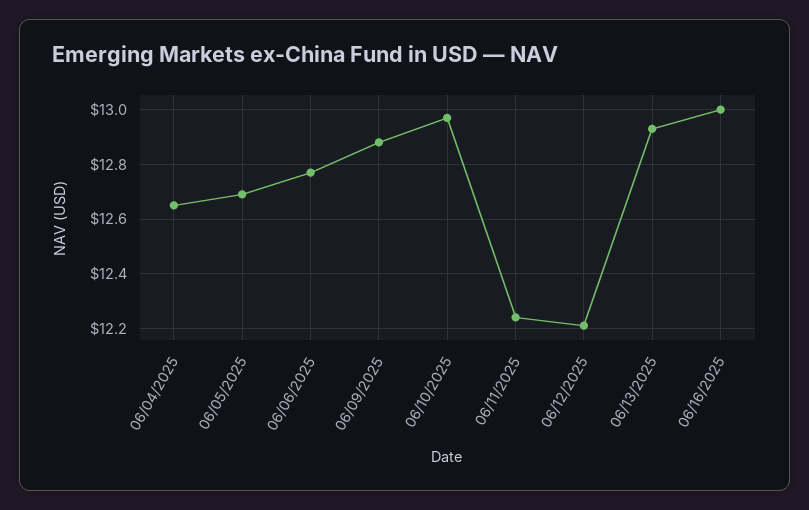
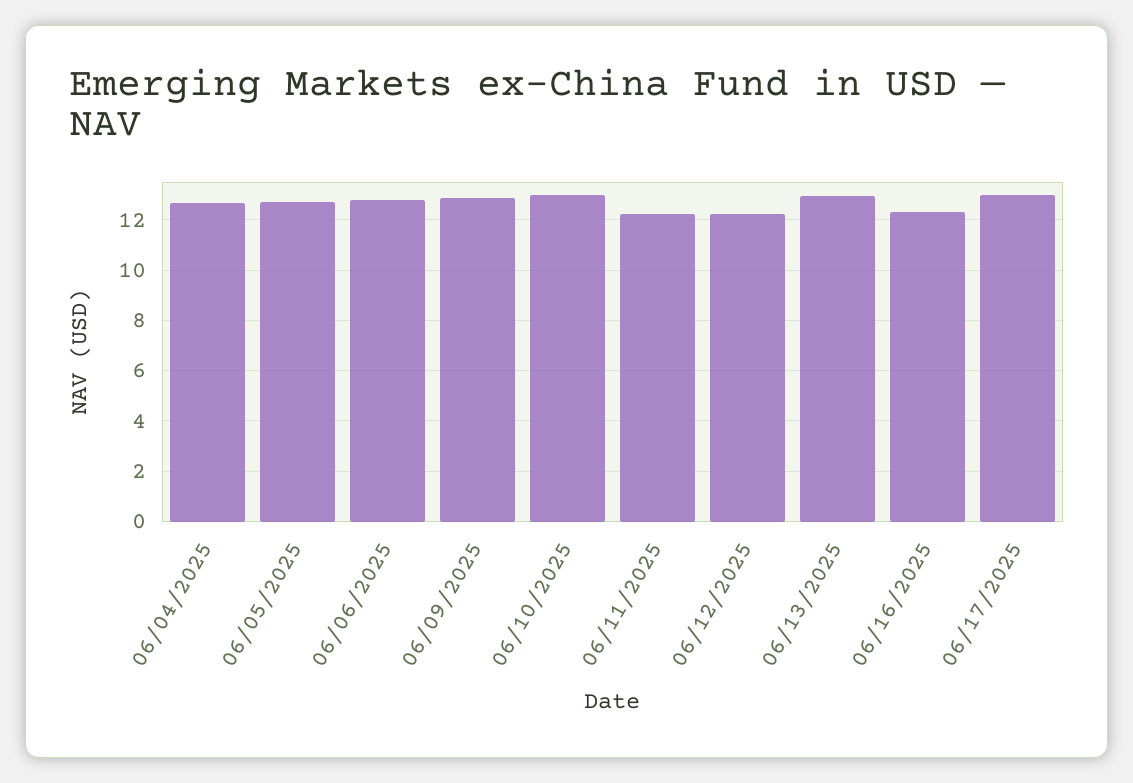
06/16/2025: 13 -> 12.25
06/17/2025: none -> 13

